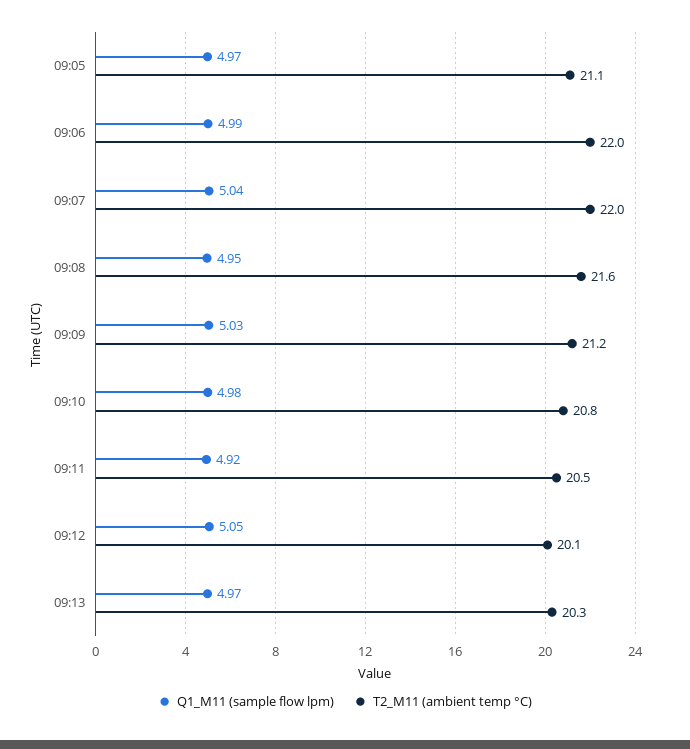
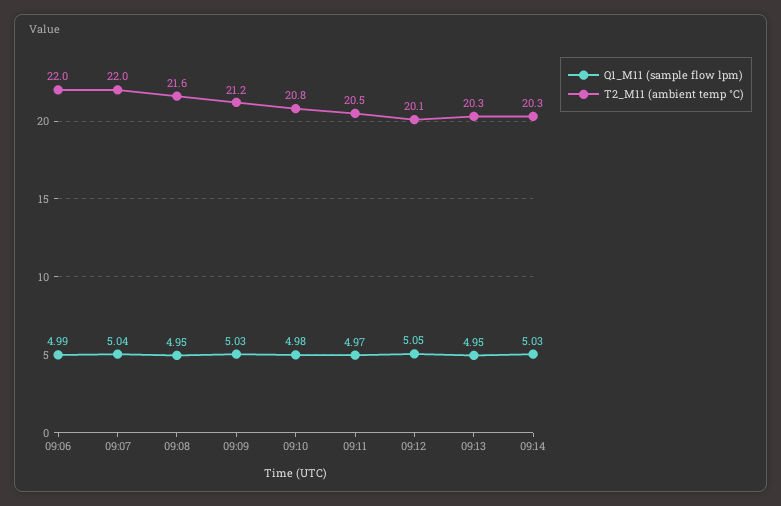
Q1_M11 (sample flow lpm), 09:05: 4.97 -> none
T2_M11 (ambient temp °C), 09:05: 21.1 -> none
Q1_M11 (sample flow lpm), 09:11: 4.92 -> 4.97
Q1_M11 (sample flow lpm), 09:13: 4.97 -> 4.95
Q1_M11 (sample flow lpm), 09:14: none -> 5.03
T2_M11 (ambient temp °C), 09:14: none -> 20.3

